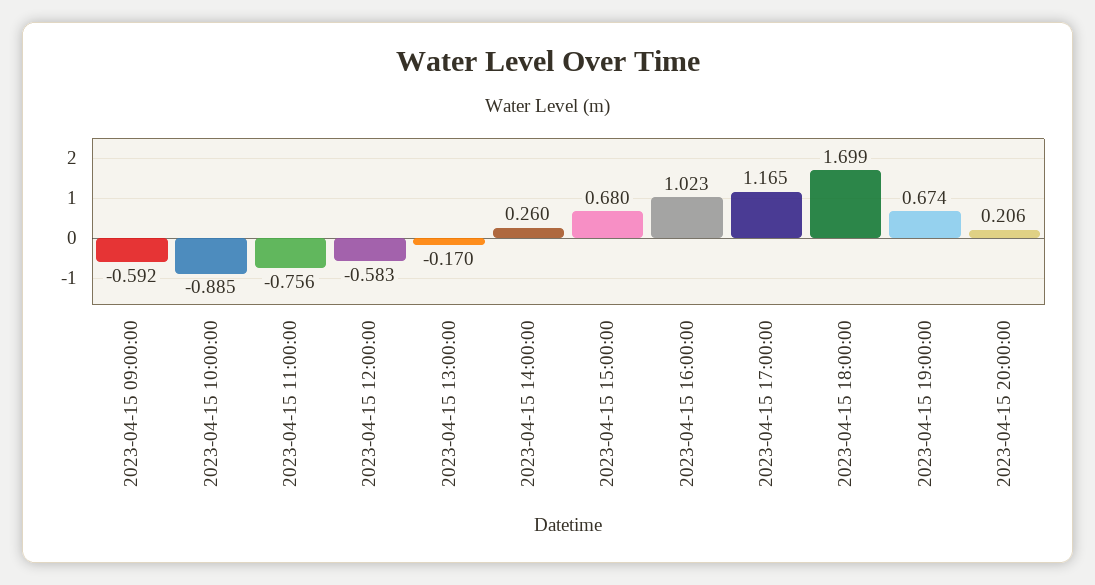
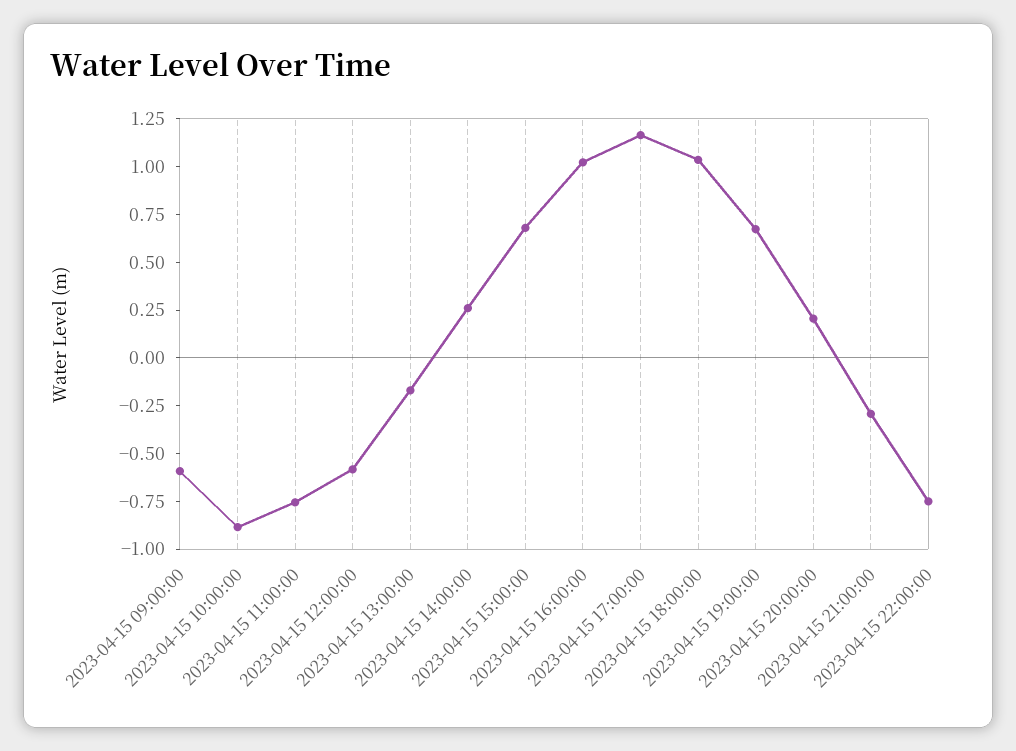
2023-04-15 18:00:00: 1.699 -> 1.05
2023-04-15 21:00:00: none -> -0.3
2023-04-15 22:00:00: none -> -0.75

